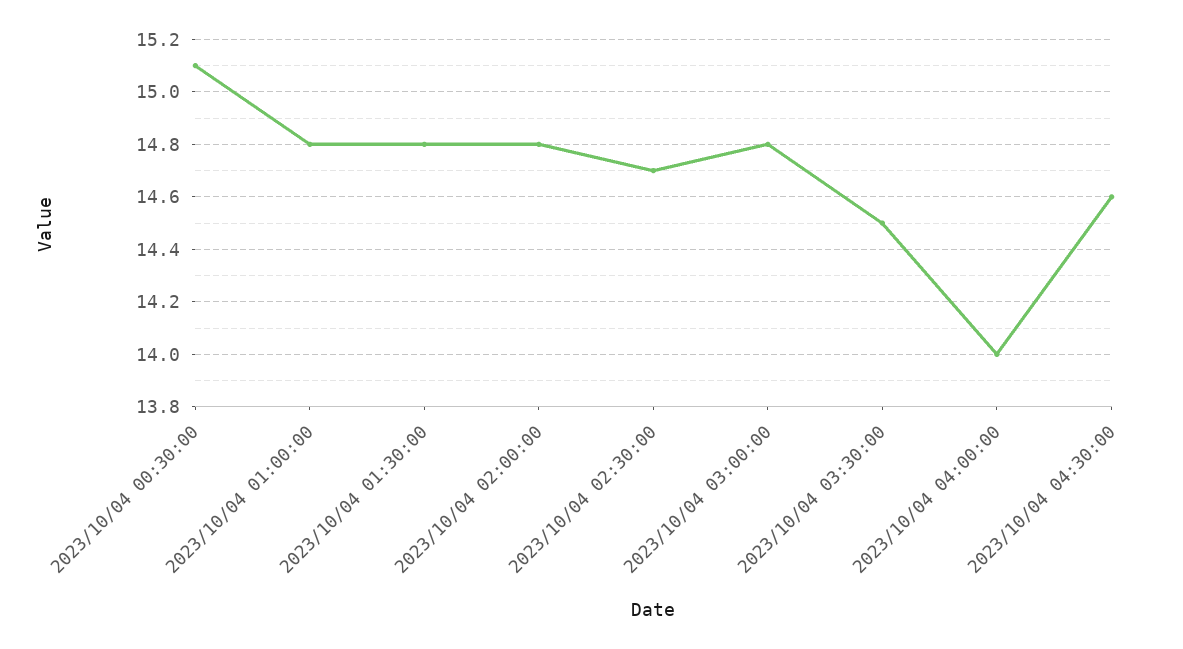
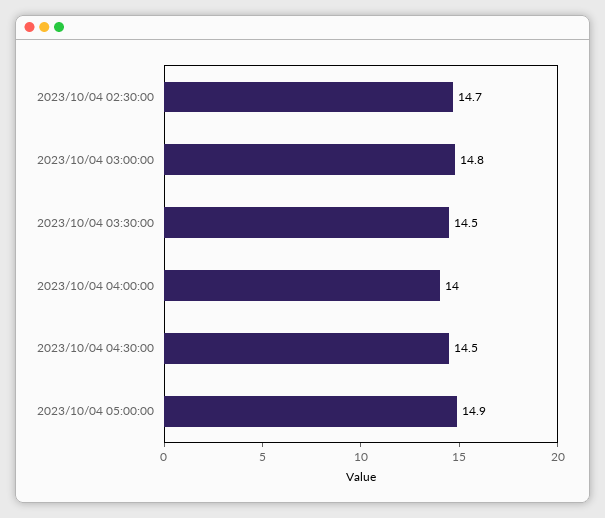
2023/10/04 00:30:00: 15.1 -> none
2023/10/04 01:00:00: 14.8 -> none
2023/10/04 01:30:00: 14.8 -> none
2023/10/04 02:00:00: 14.8 -> none
2023/10/04 04:30:00: 14.6 -> 14.5
2023/10/04 05:00:00: none -> 14.9

